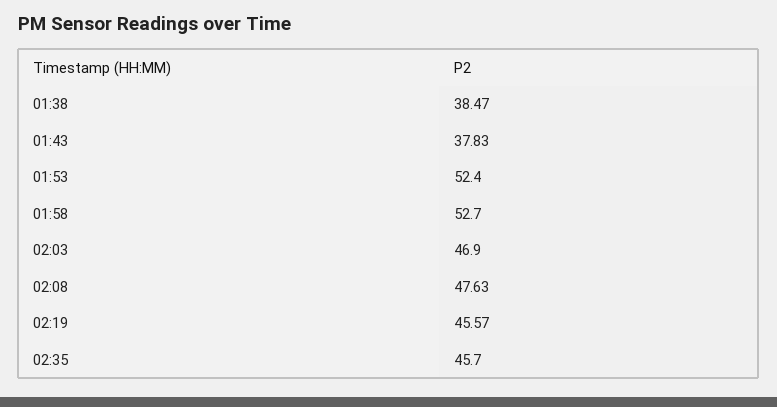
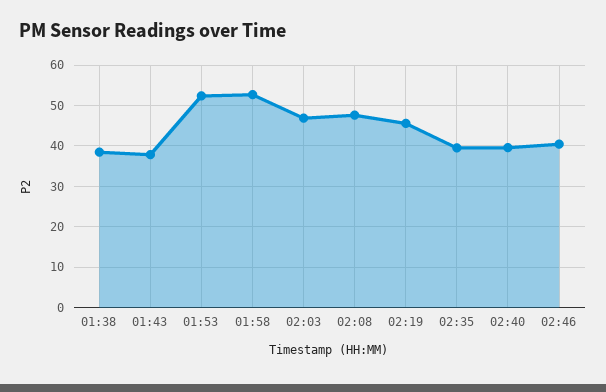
02:35: 45.7 -> 40
02:40: none -> 40
02:46: none -> 40

